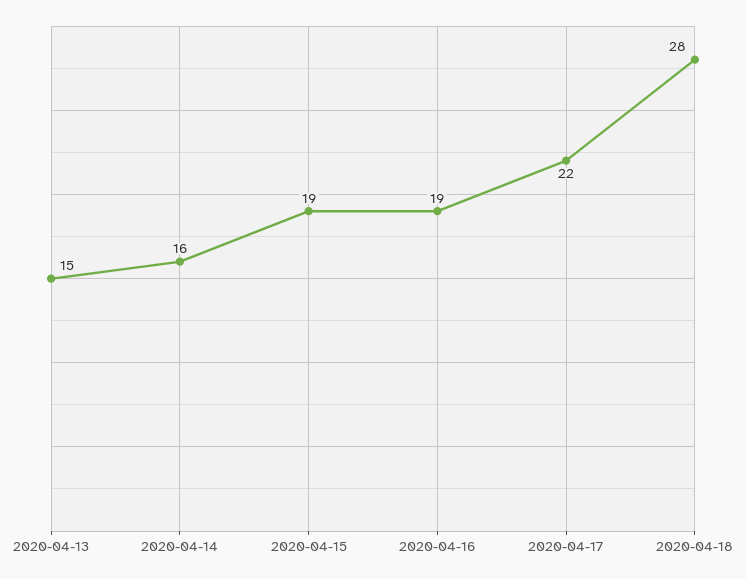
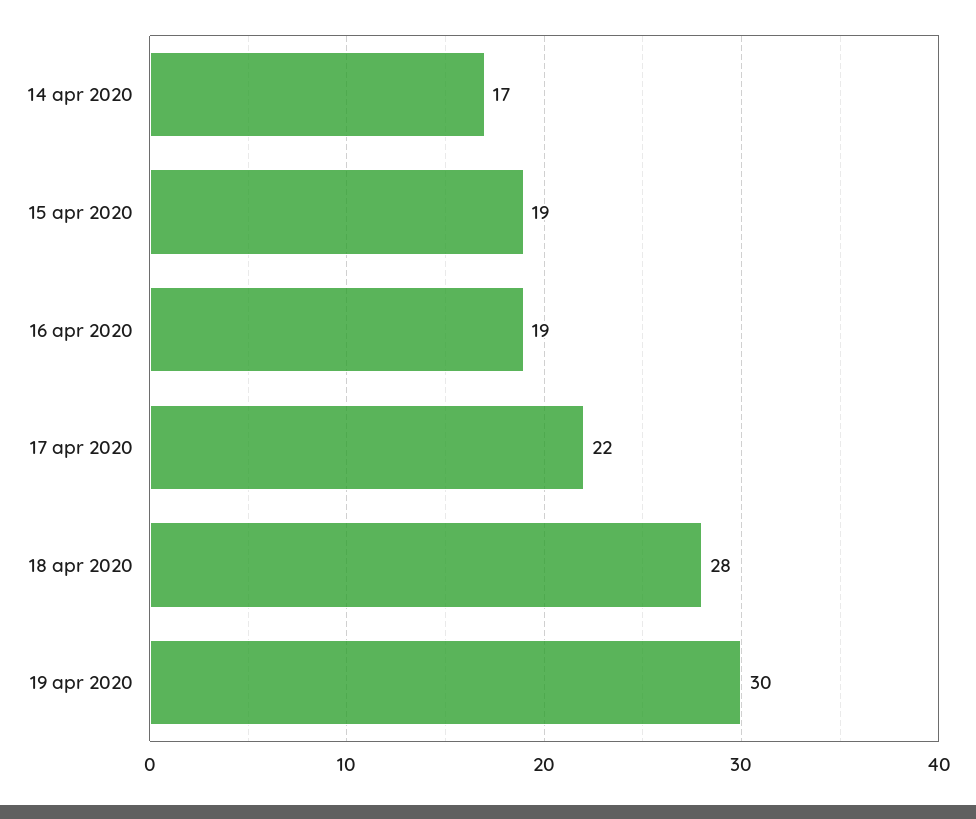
2020-04-13: 15 -> none
2020-04-14: 16 -> 17
19 apr 2020: none -> 30

